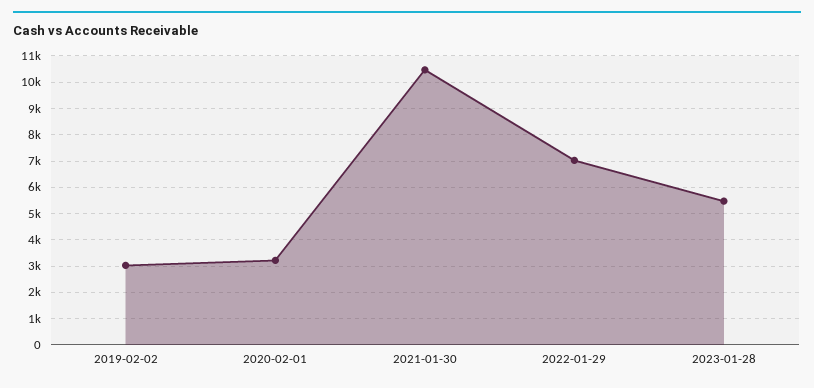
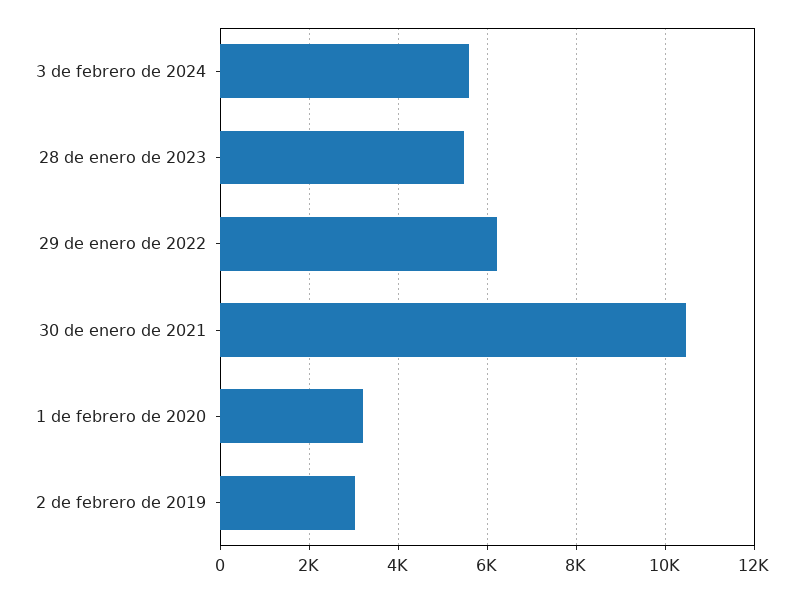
2022-01-29: 7000 -> 6200
3 de febrero de 2024: none -> 5600

